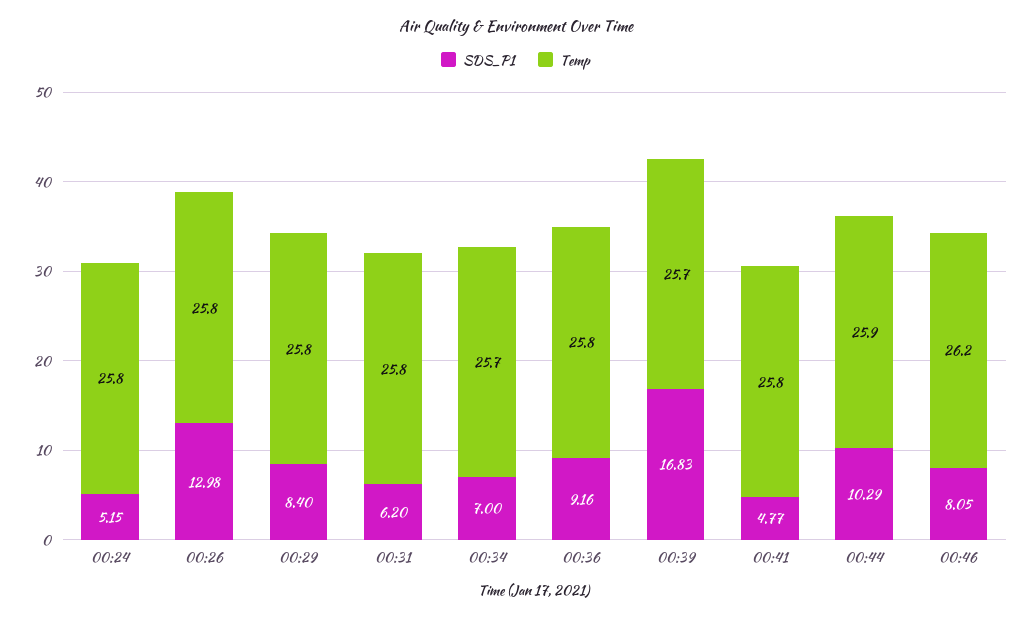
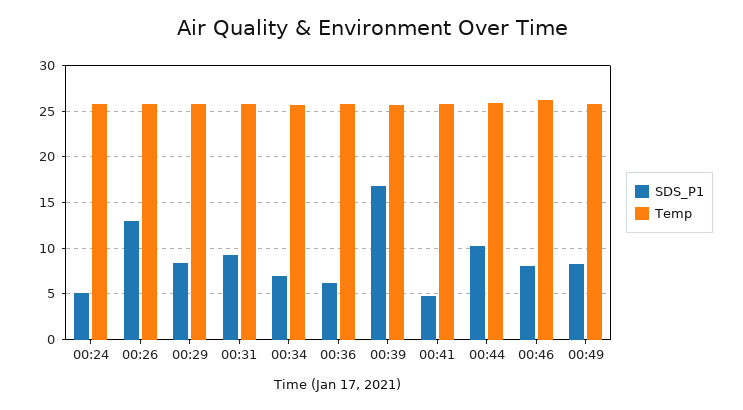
SDS_P1, 00:31: 6.2 -> 9
SDS_P1, 00:36: 9.16 -> 6
SDS_P1, 00:49: none -> 8
Temp, 00:49: none -> 26

